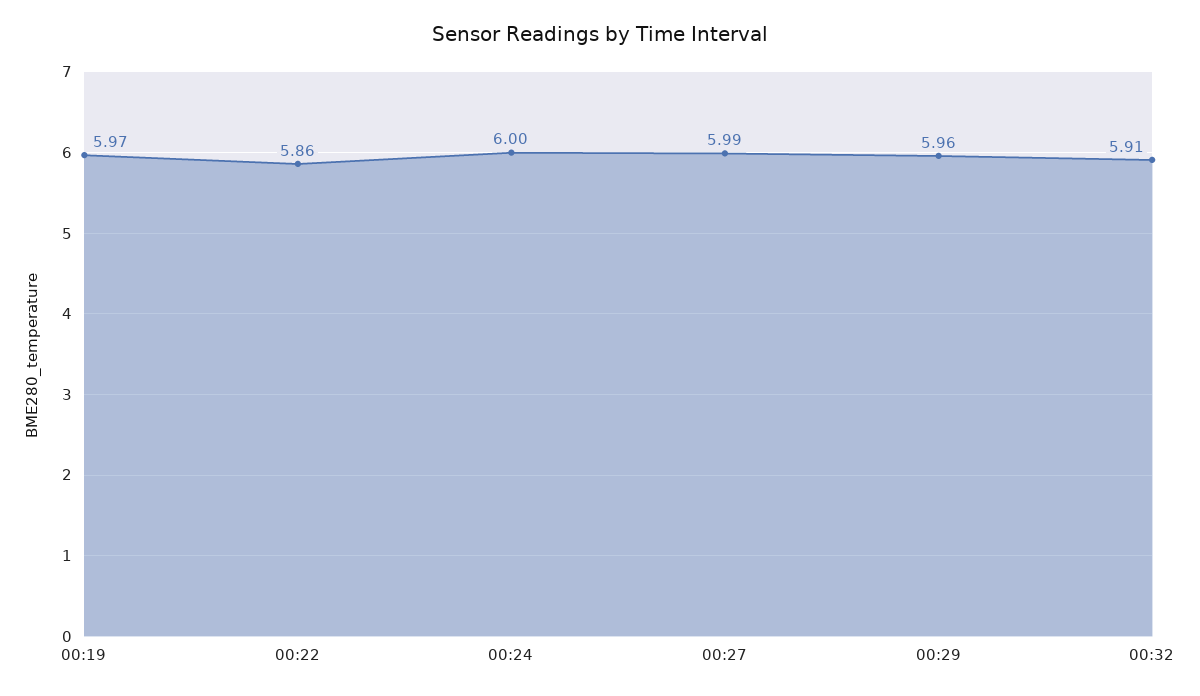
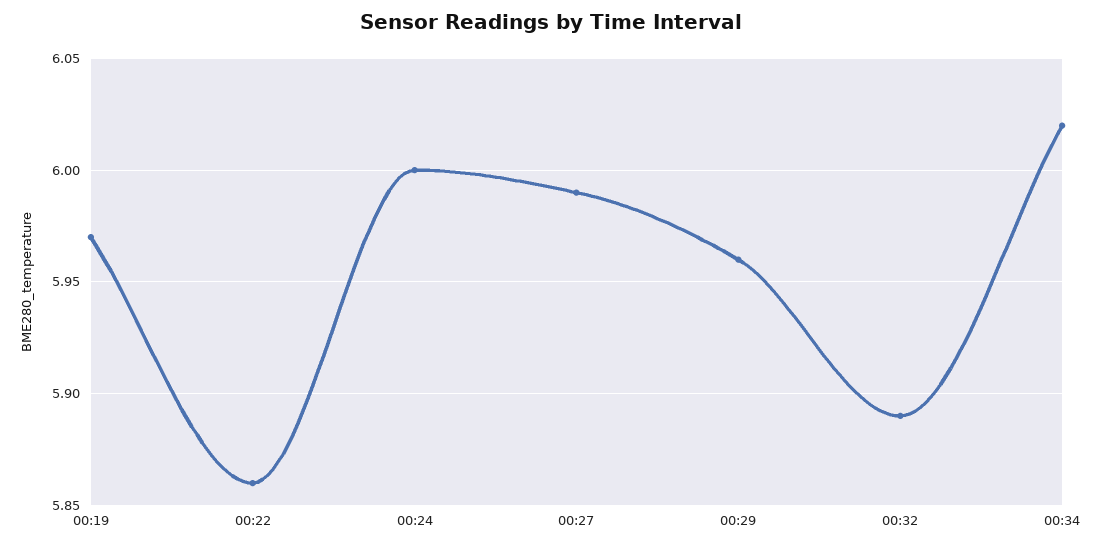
00:32: 5.91 -> 5.89
00:34: none -> 6.02

